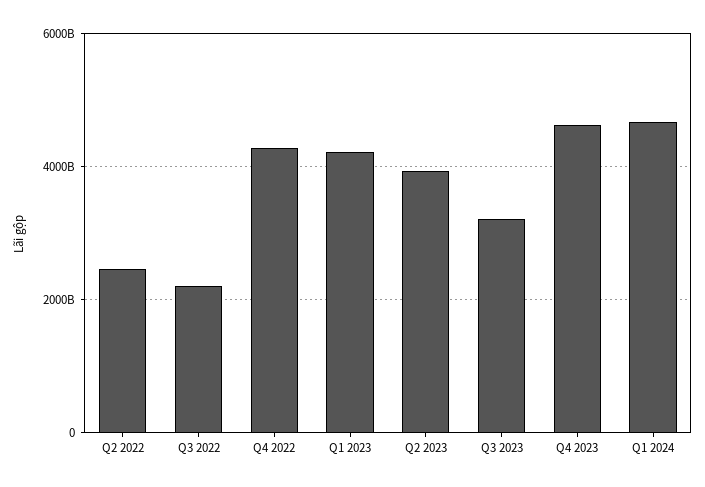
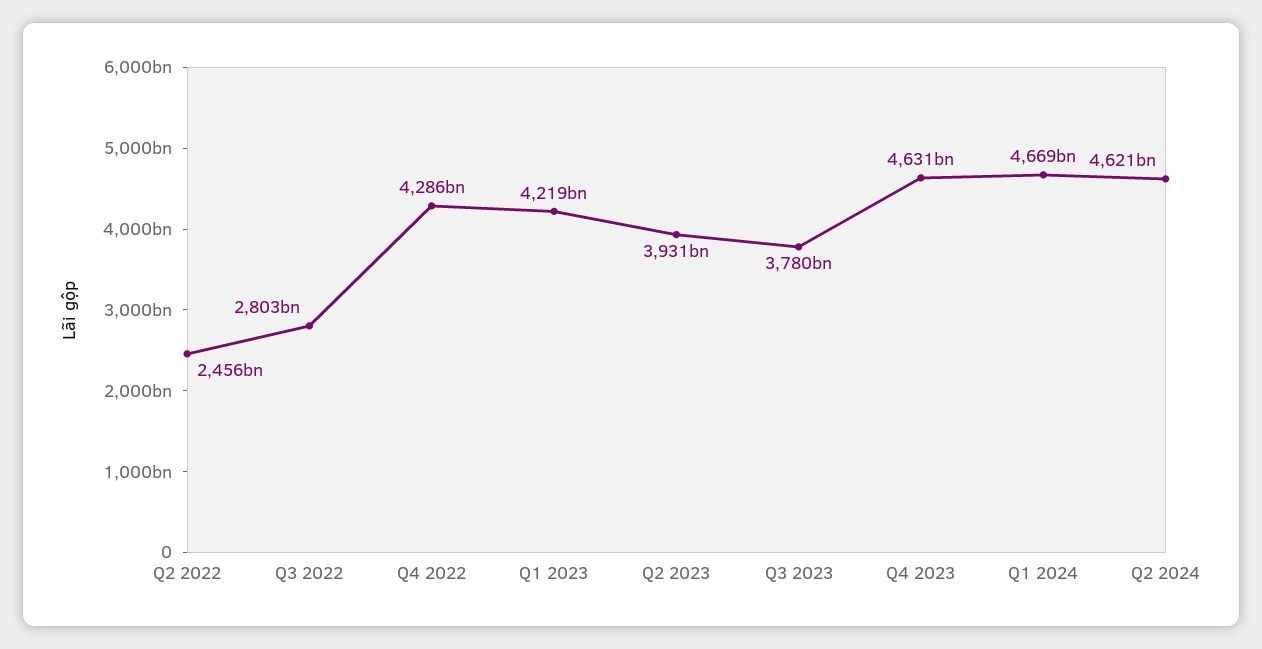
Q3 2022: 2200000000000 -> 2803000000000
Q3 2023: 3200000000000 -> 3780000000000
Q2 2024: none -> 4621000000000

